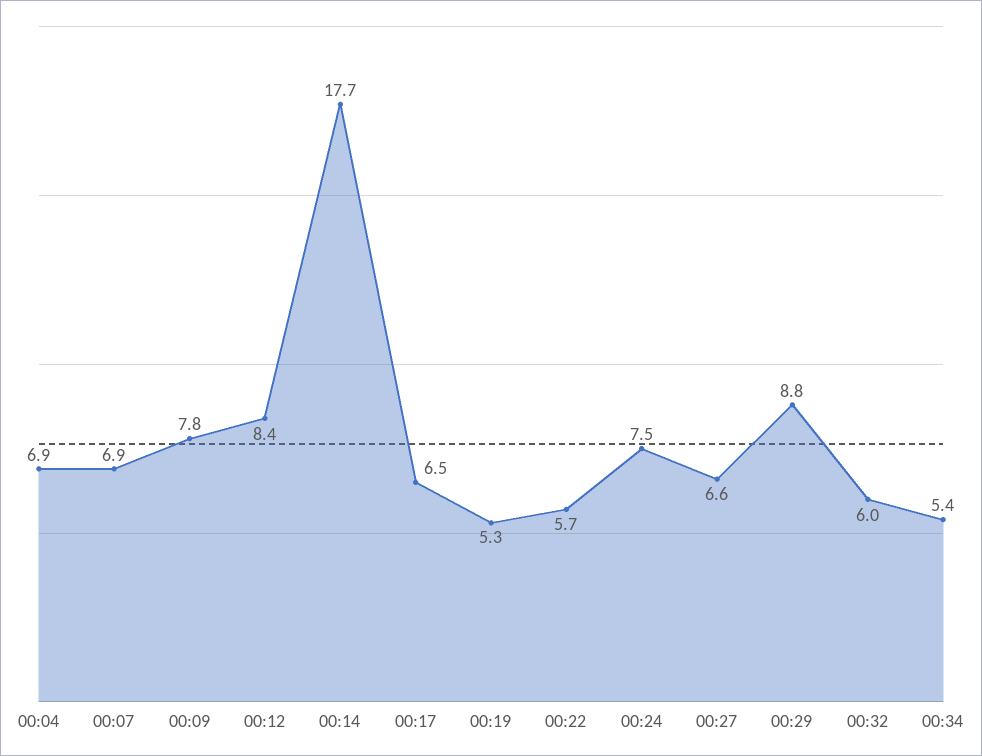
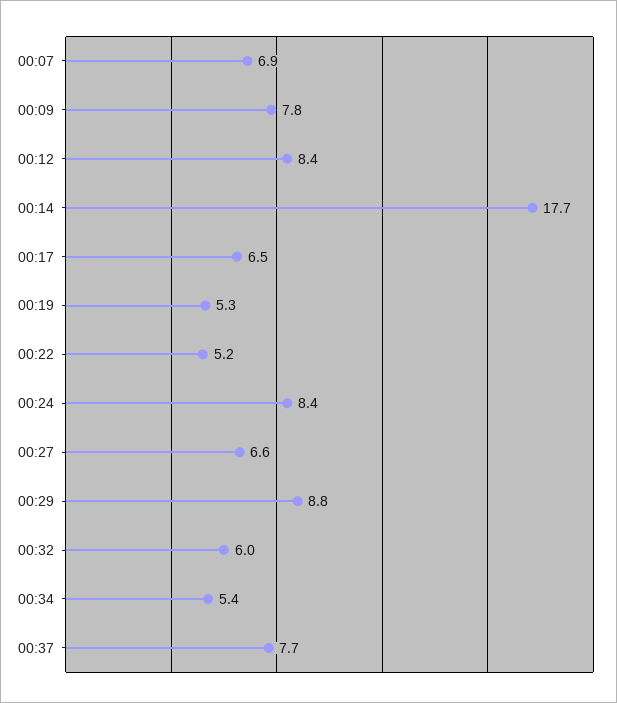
00:04: 6.9 -> none
00:22: 5.7 -> 5.2
00:24: 7.5 -> 8.4
00:37: none -> 7.7

